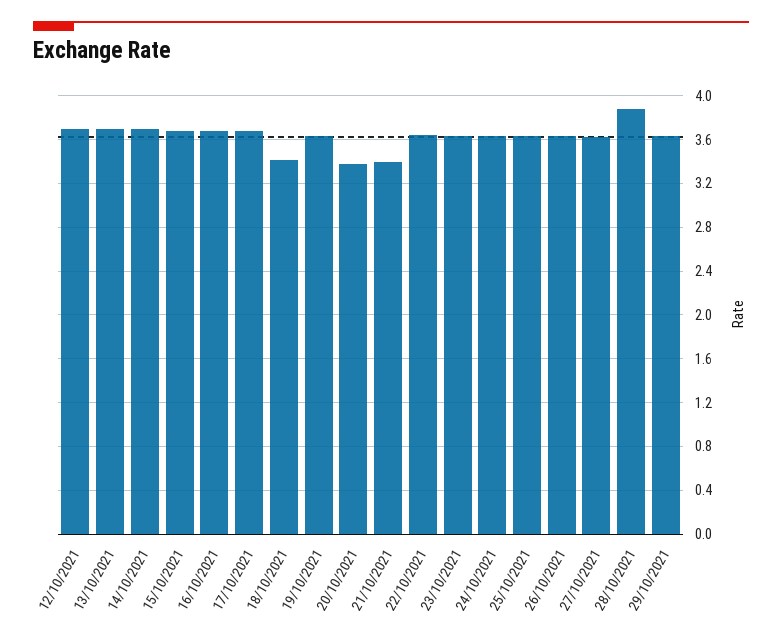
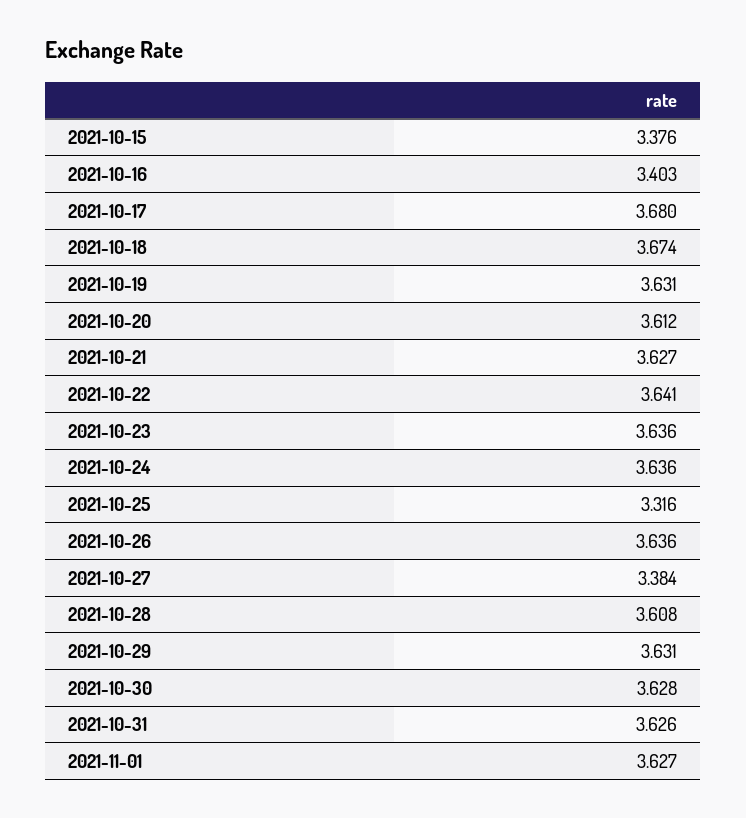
12/10/2021: 3.7 -> none
13/10/2021: 3.7 -> none
14/10/2021: 3.7 -> none
15/10/2021: 3.7 -> 3.376
16/10/2021: 3.7 -> 3.403
18/10/2021: 3.4 -> 3.674
20/10/2021: 3.4 -> 3.612
21/10/2021: 3.4 -> 3.627
25/10/2021: 3.6 -> 3.316
27/10/2021: 3.6 -> 3.384
28/10/2021: 3.9 -> 3.608
2021-10-30: none -> 3.628
2021-10-31: none -> 3.626
2021-11-01: none -> 3.627

